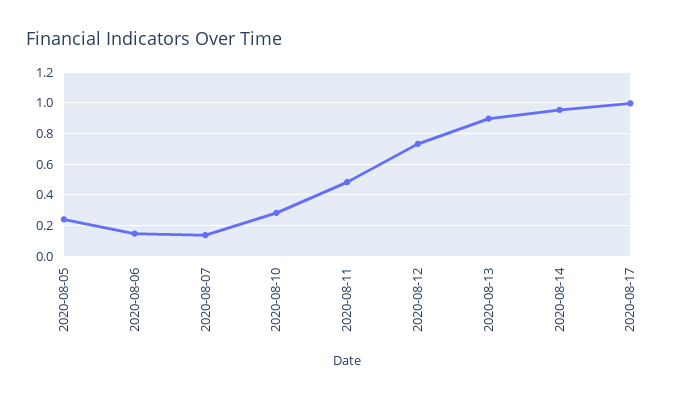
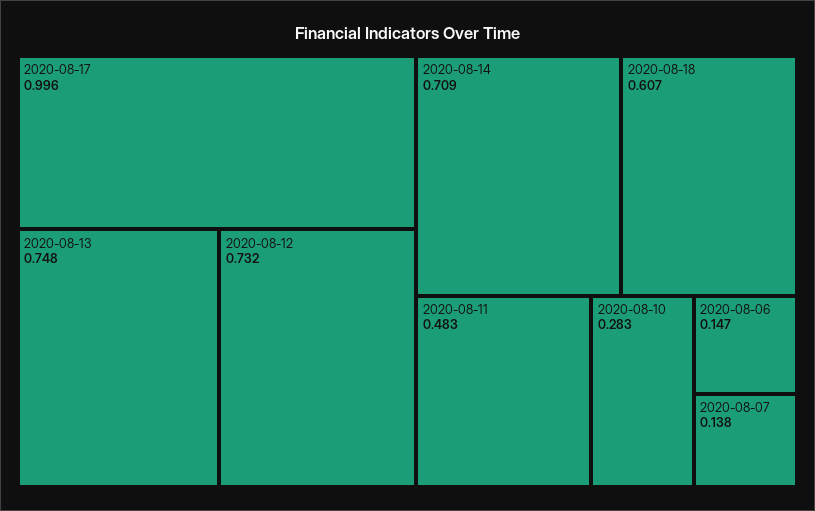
2020-08-05: 0.25 -> none
2020-08-13: 0.9 -> 0.748
2020-08-14: 0.95 -> 0.709
2020-08-18: none -> 0.607

